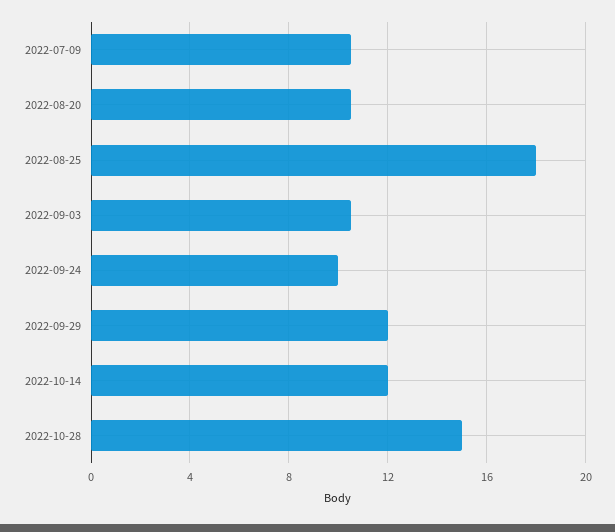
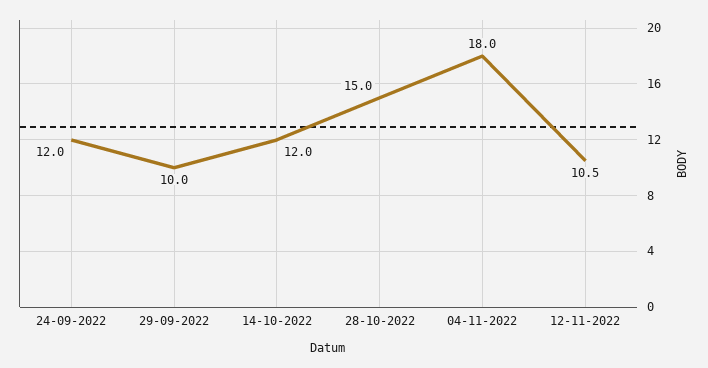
2022-07-09: 10.5 -> none
2022-08-20: 10.5 -> none
2022-08-25: 18 -> none
2022-09-03: 10.5 -> none
2022-09-24: 10 -> 12
2022-09-29: 12 -> 10
04-11-2022: none -> 18
12-11-2022: none -> 10.5

